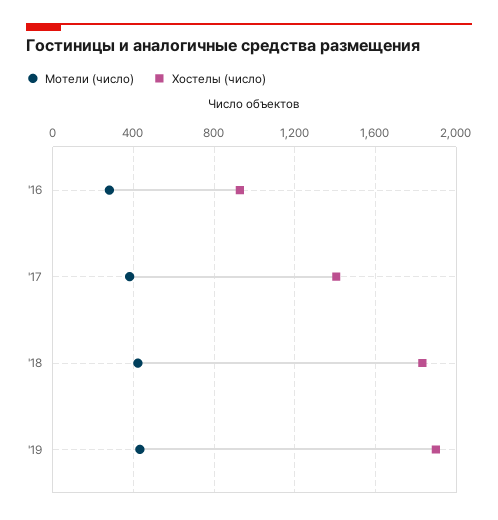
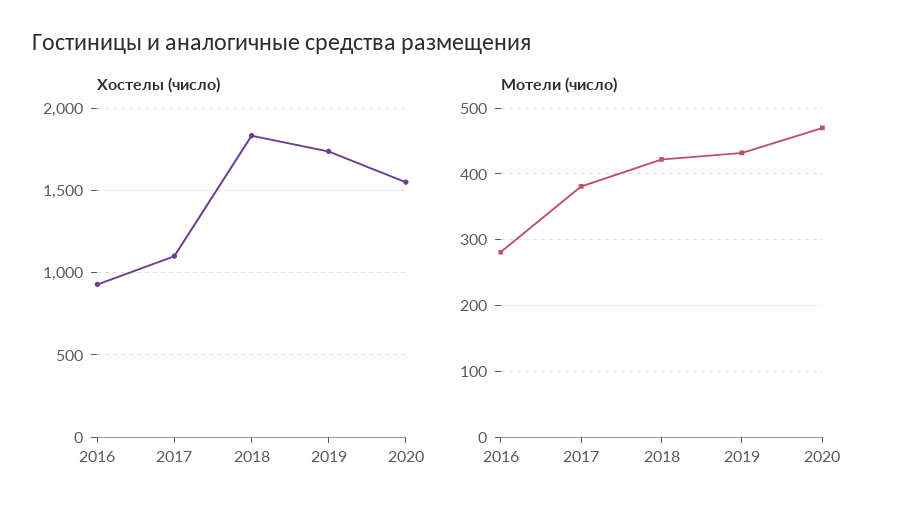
Хостелы (число), '17: 1400 -> 1100
Хостелы (число), '19: 1900 -> 1750
Хостелы (число), 2020: none -> 1550
Мотели (число), 2020: none -> 470

